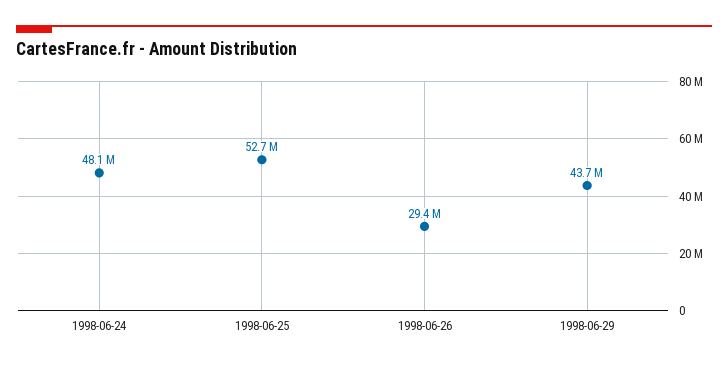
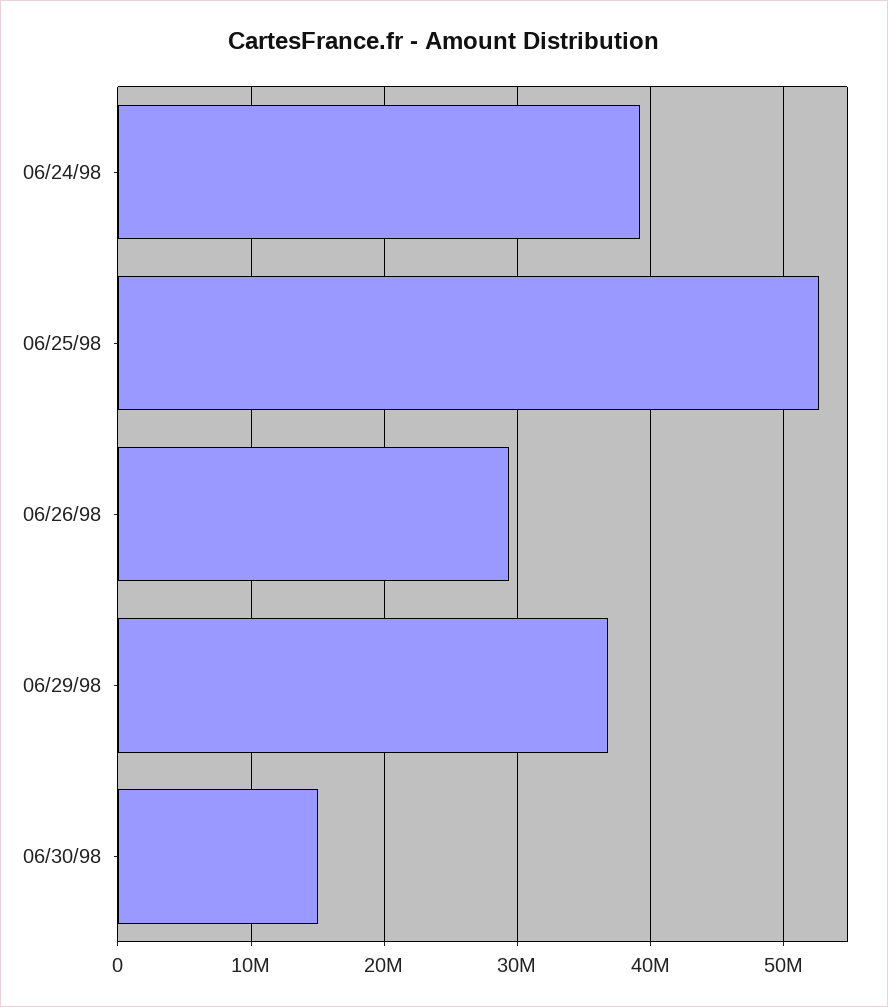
1998-06-24: 48100000 -> 39000000
1998-06-29: 43700000 -> 37000000
06/30/98: none -> 15000000

